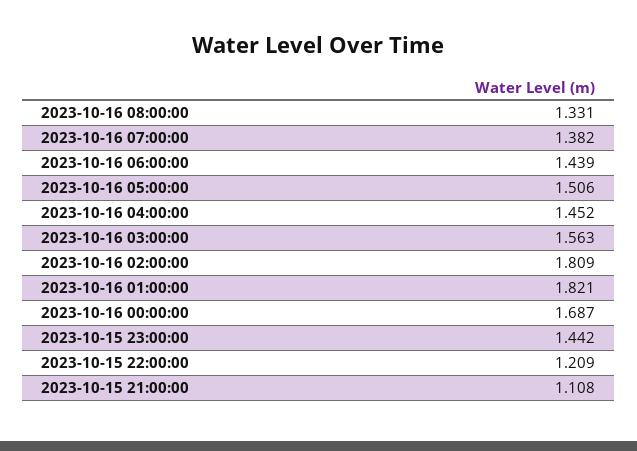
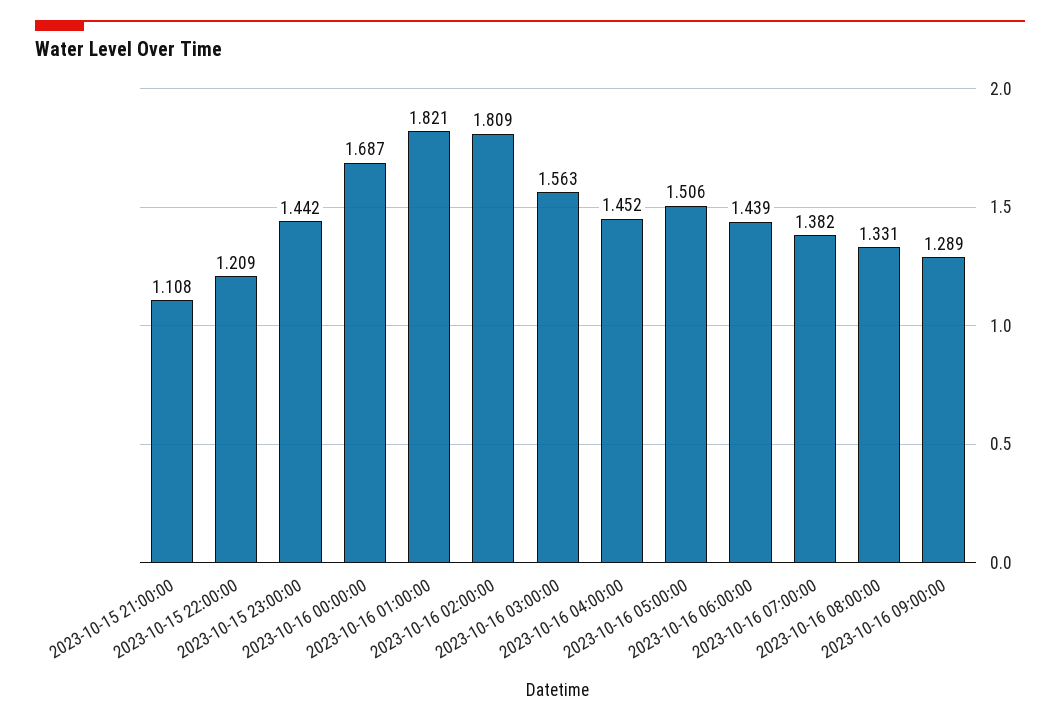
2023-10-16 09:00:00: none -> 1.289

